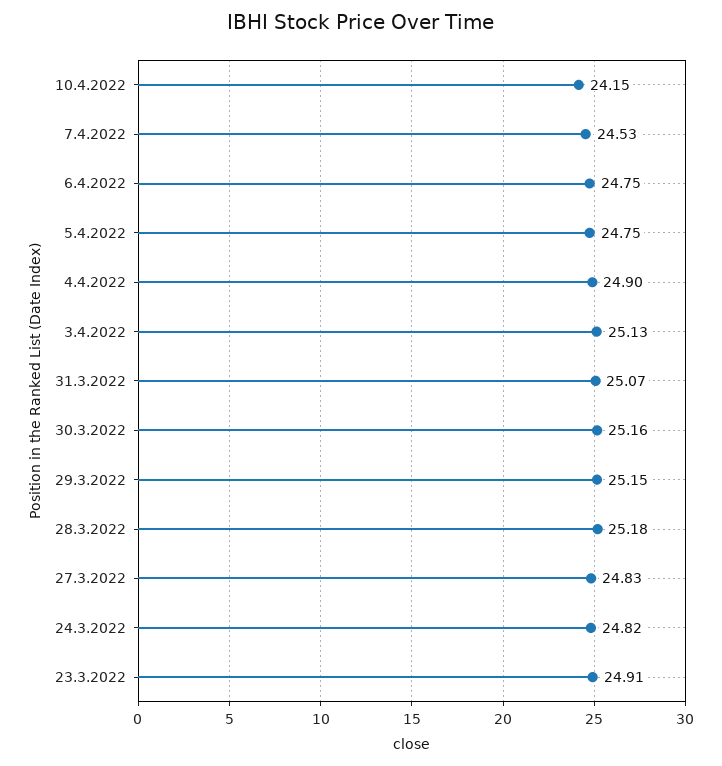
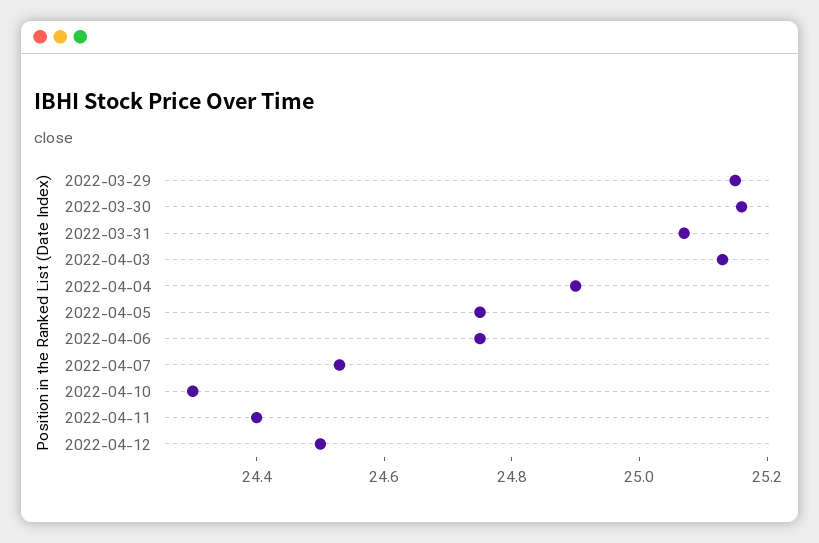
10.4.2022: 24.15 -> 24.3
28.3.2022: 25.18 -> none
27.3.2022: 24.83 -> none
24.3.2022: 24.82 -> none
23.3.2022: 24.91 -> none
2022-04-11: none -> 24.4
2022-04-12: none -> 24.5

